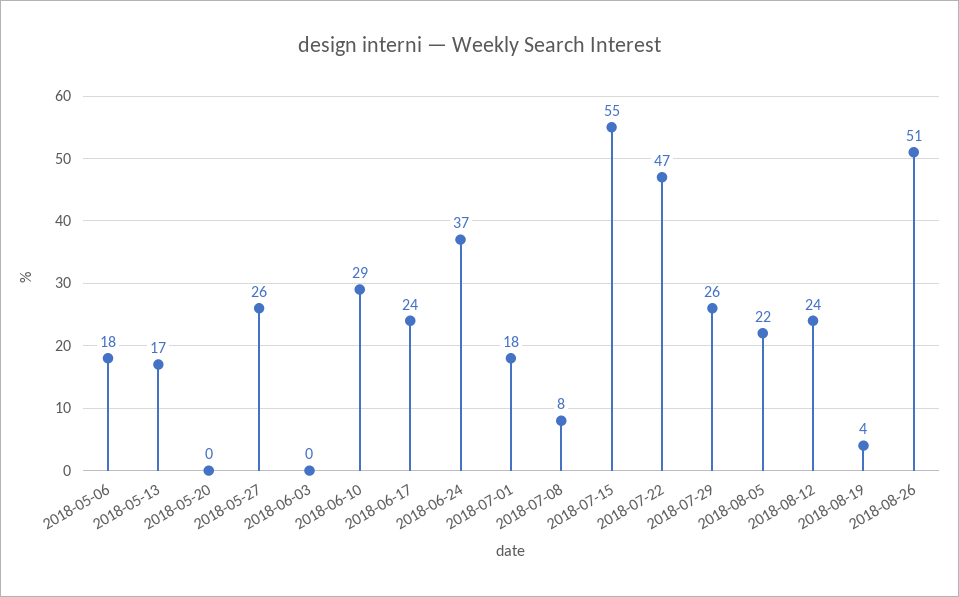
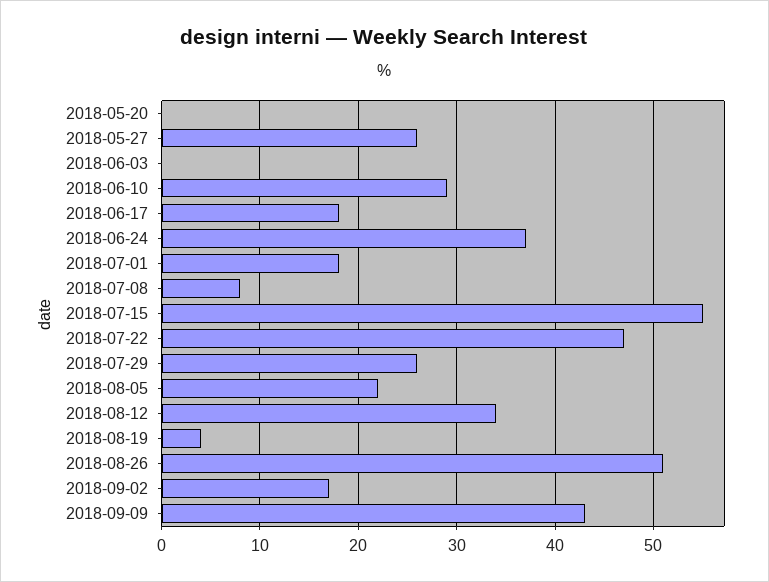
2018-05-06: 18 -> none
2018-05-13: 17 -> none
2018-06-17: 24 -> 18
2018-08-12: 24 -> 34
2018-09-02: none -> 17
2018-09-09: none -> 43

